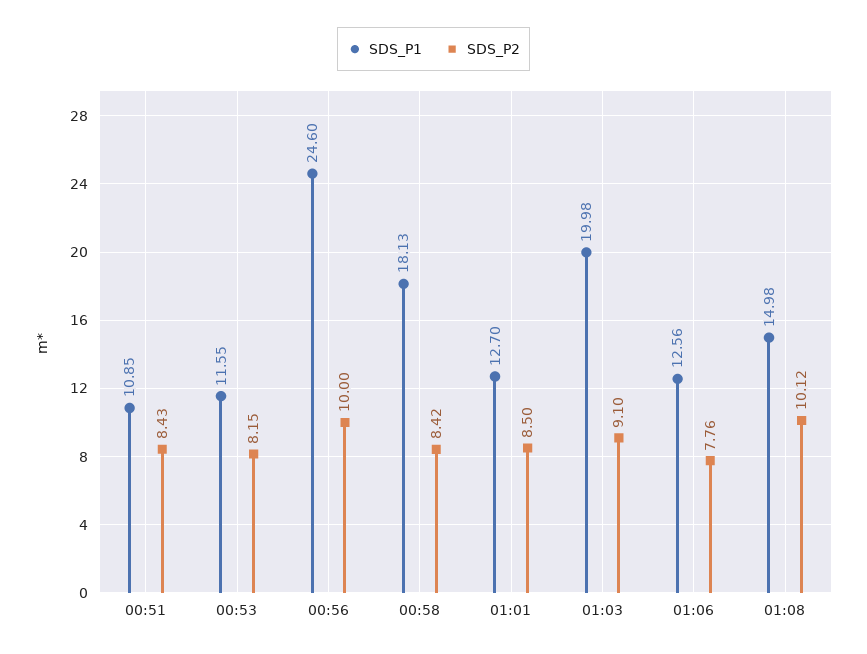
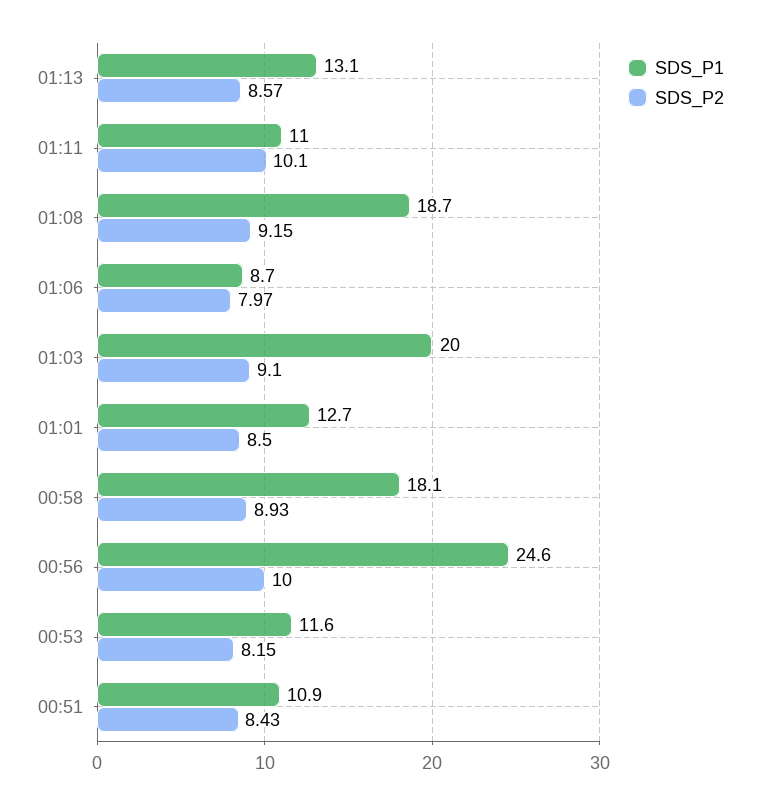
SDS_P2, 00:58: 8.42 -> 8.93
SDS_P1, 01:06: 12.56 -> 8.7
SDS_P2, 01:06: 7.76 -> 7.97
SDS_P1, 01:08: 14.98 -> 18.7
SDS_P2, 01:08: 10.12 -> 9.15
SDS_P1, 01:13: none -> 13.1
SDS_P2, 01:13: none -> 8.57
SDS_P1, 01:11: none -> 11
SDS_P2, 01:11: none -> 10.1

